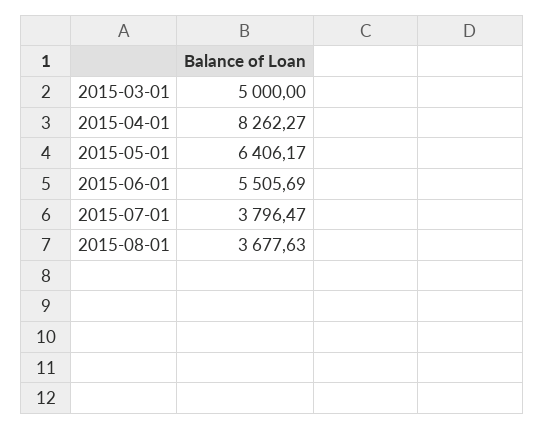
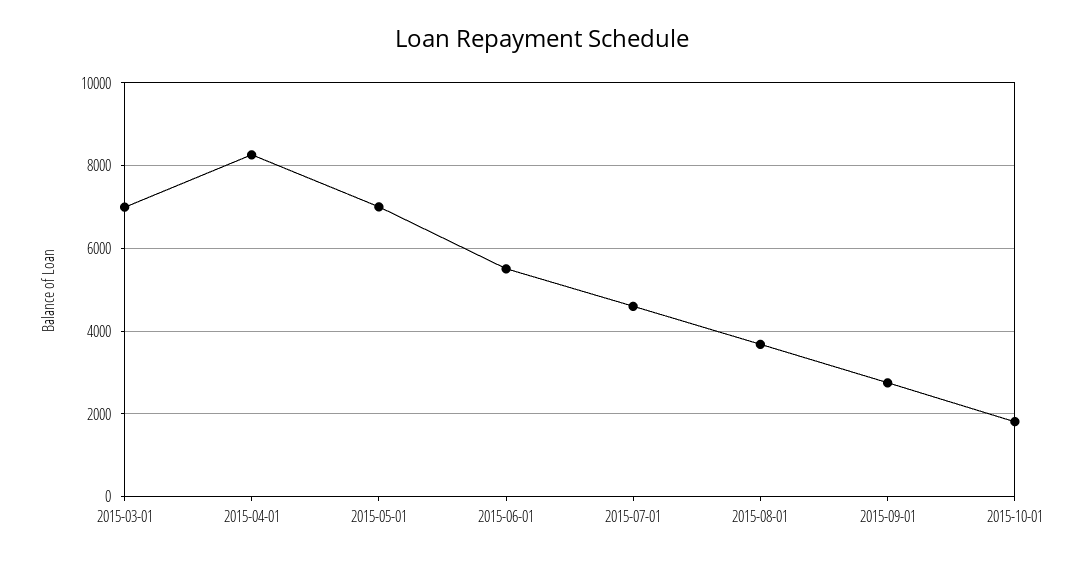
2015-03-01: 5000 -> 7000
2015-05-01: 6406.17 -> 7000
2015-07-01: 3796.47 -> 4600
2015-09-01: none -> 2800
2015-10-01: none -> 1800

